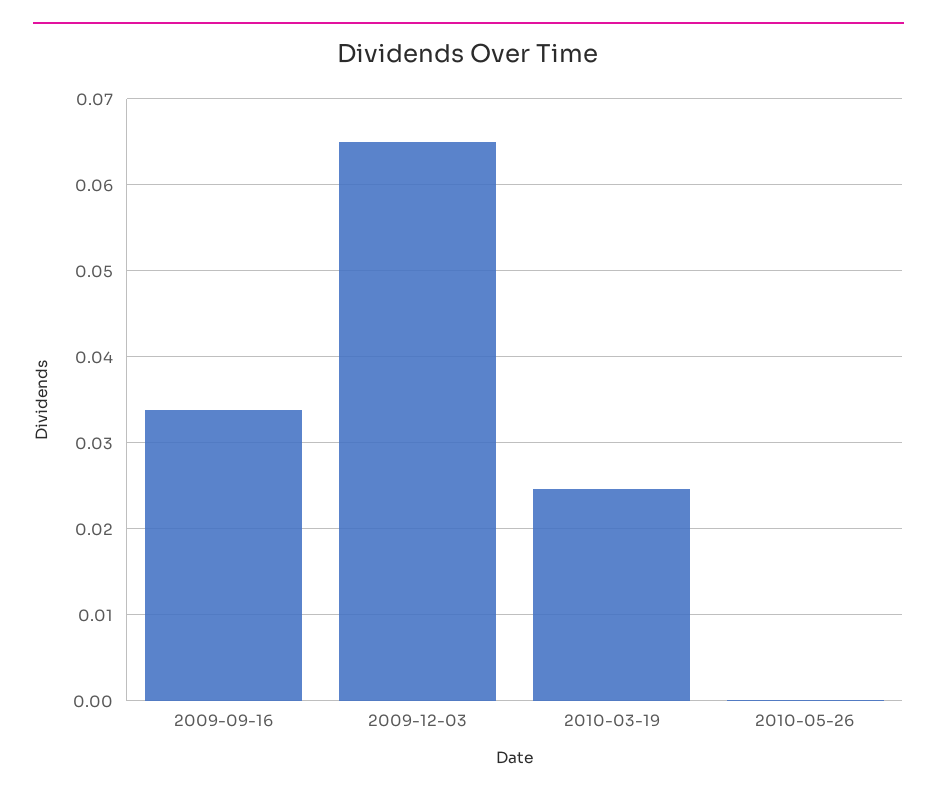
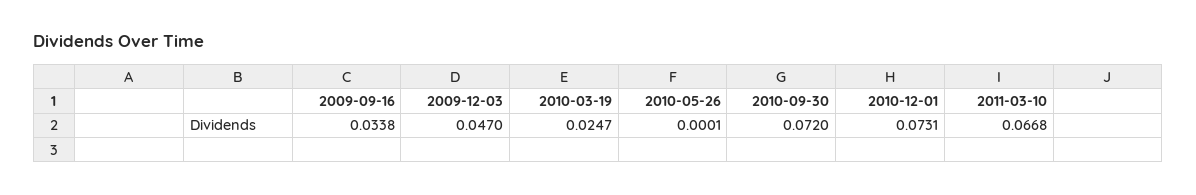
2009-12-03: 0.065 -> 0.047
2010-09-30: none -> 0.072
2010-12-01: none -> 0.0731
2011-03-10: none -> 0.0668

